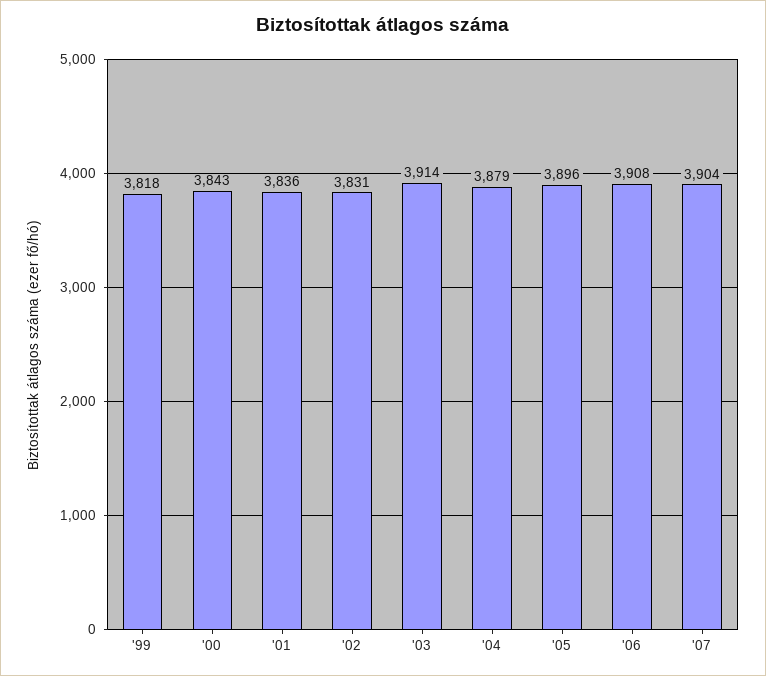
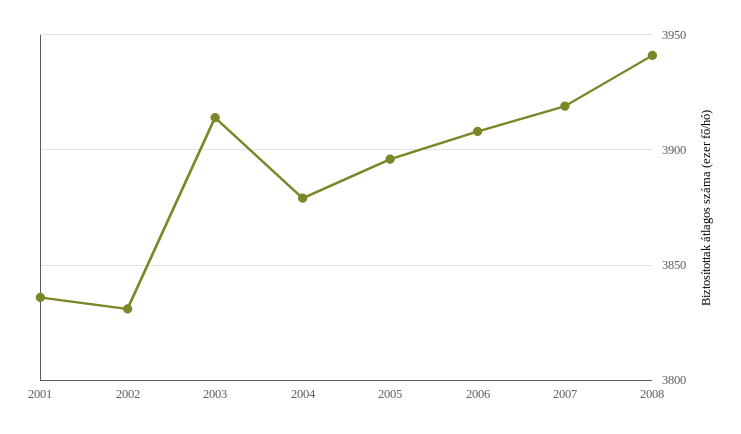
'99: 3818 -> none
'00: 3843 -> none
'07: 3904 -> 3920
2008: none -> 3940

